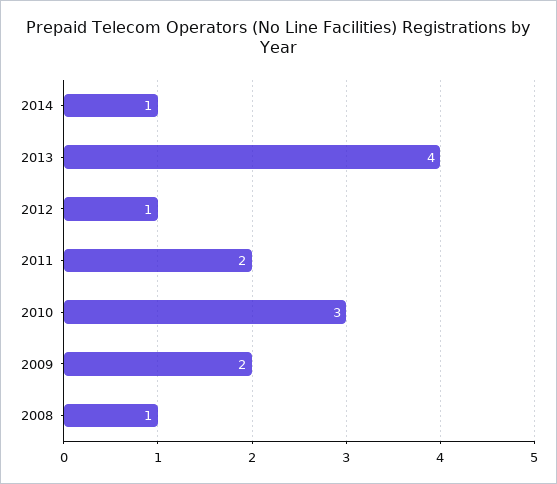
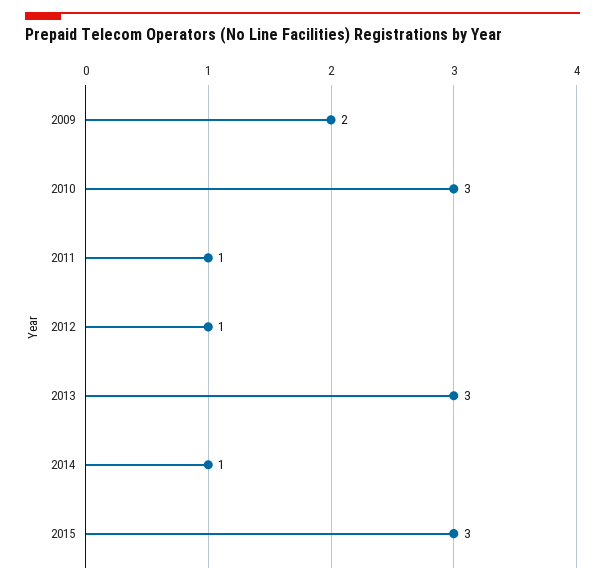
2013: 4 -> 3
2011: 2 -> 1
2008: 1 -> none
2015: none -> 3

